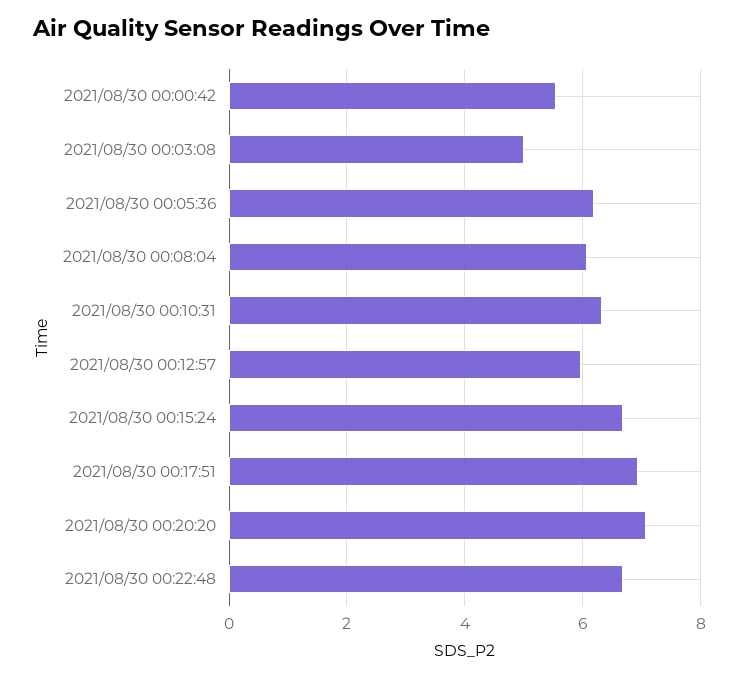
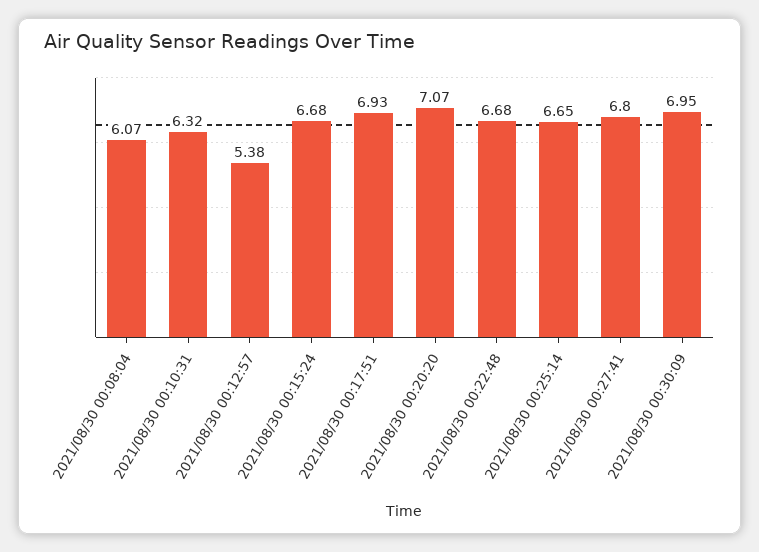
2021/08/30 00:00:42: 5.6 -> none
2021/08/30 00:03:08: 5 -> none
2021/08/30 00:05:36: 6.2 -> none
2021/08/30 00:12:57: 6 -> 5.38
2021/08/30 00:25:14: none -> 6.65
2021/08/30 00:27:41: none -> 6.8
2021/08/30 00:30:09: none -> 6.95

